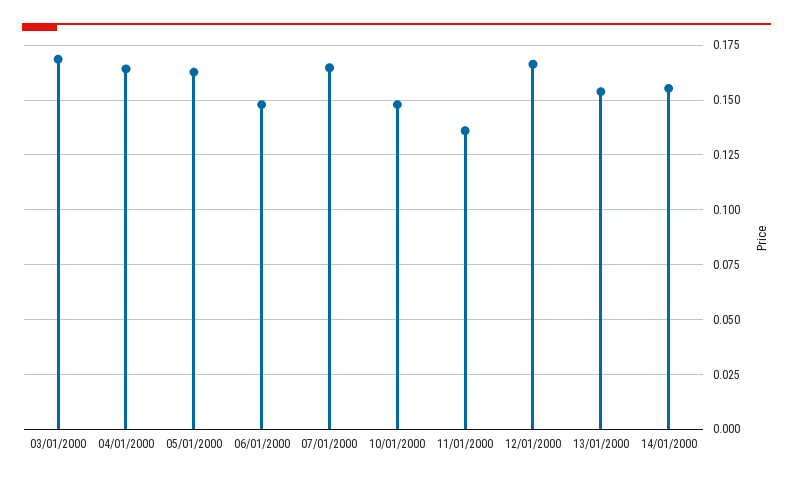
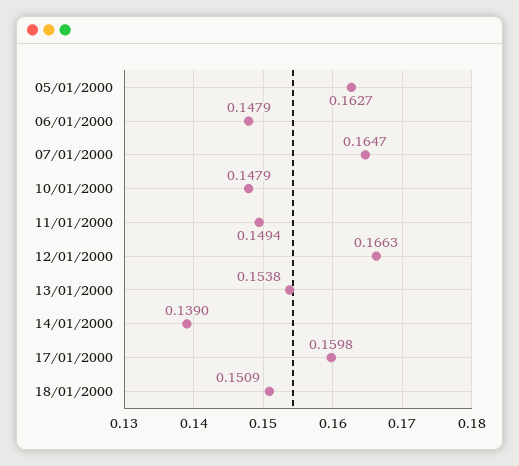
03/01/2000: 0.17 -> none
04/01/2000: 0.165 -> none
11/01/2000: 0.135 -> 0.1494
14/01/2000: 0.155 -> 0.139
17/01/2000: none -> 0.1598
18/01/2000: none -> 0.1509

